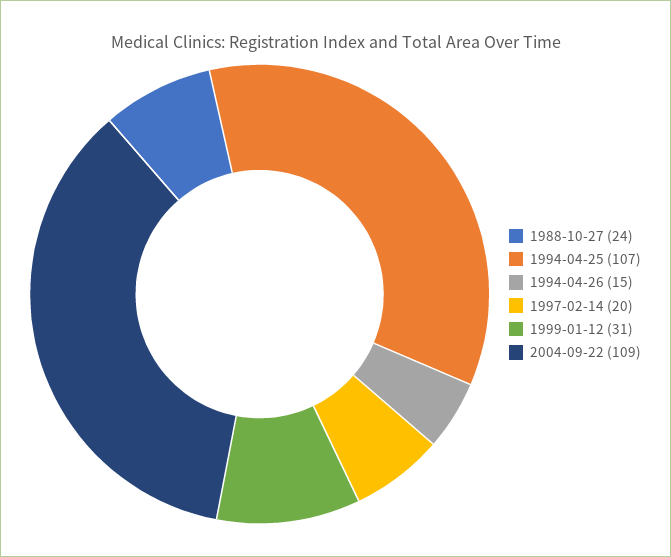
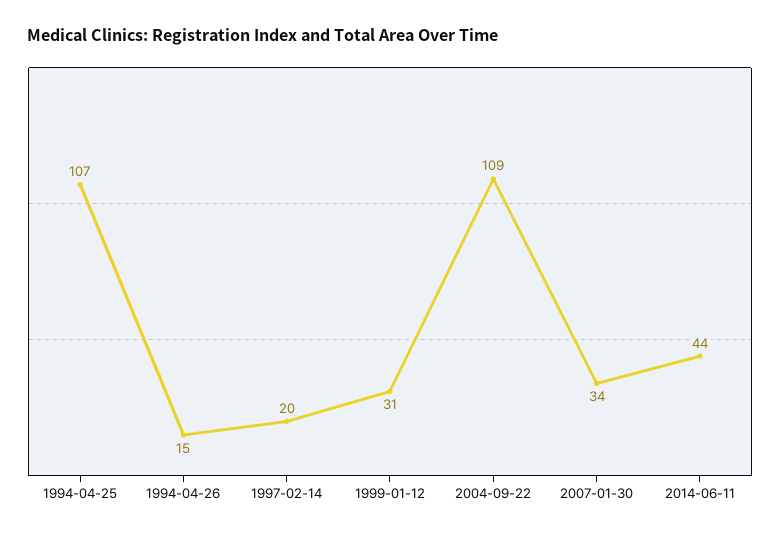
1988-10-27: 24 -> none
2007-01-30: none -> 34
2014-06-11: none -> 44

